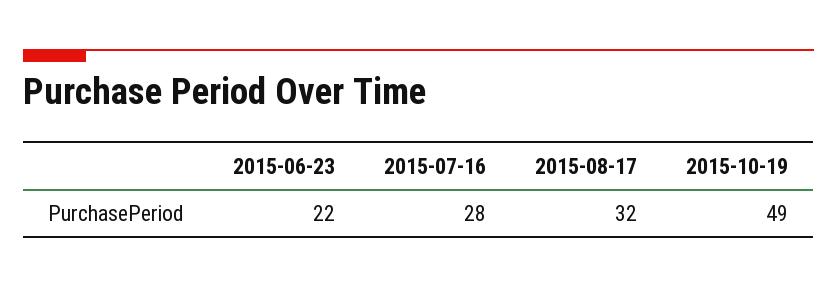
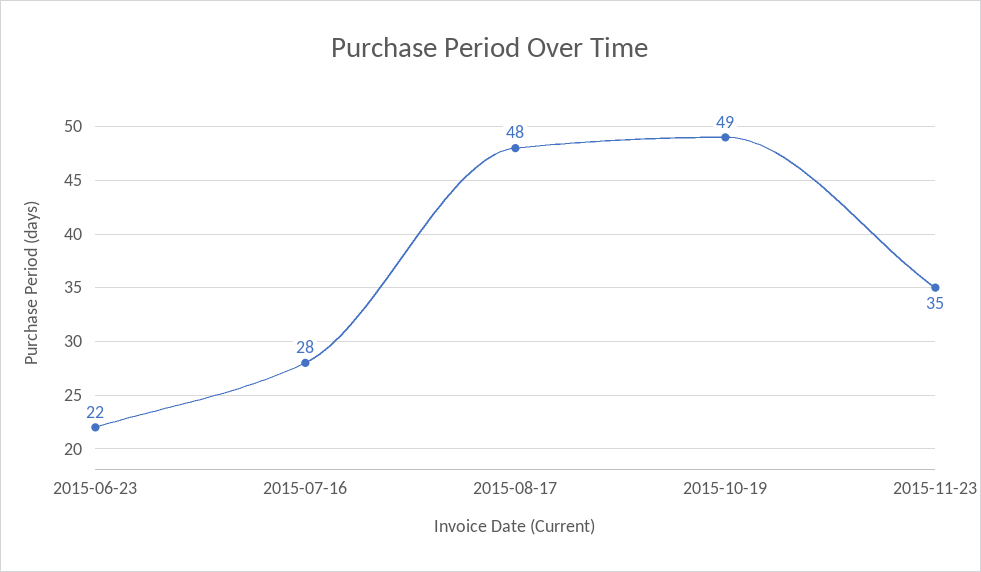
2015-08-17: 32 -> 48
2015-11-23: none -> 35

